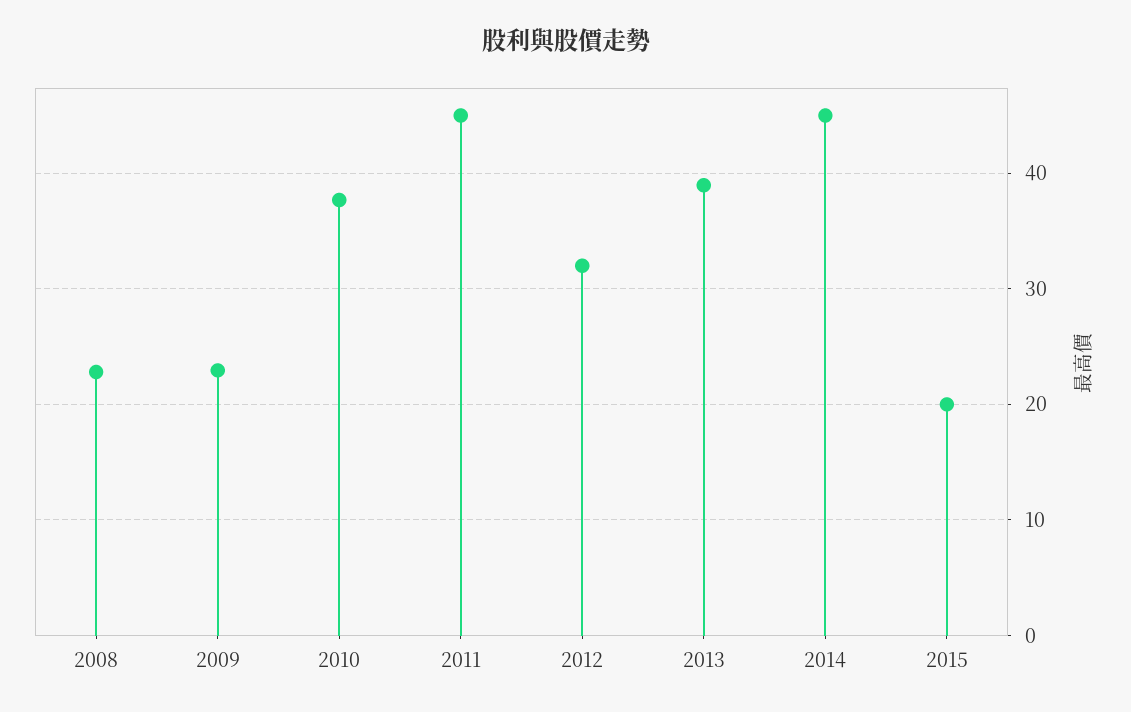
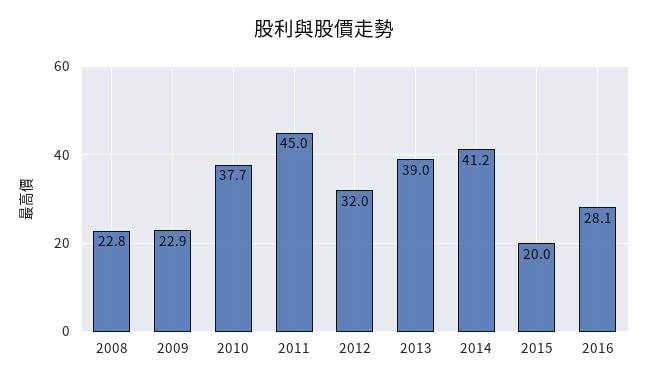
2014: 45 -> 41.2
2016: none -> 28.1

